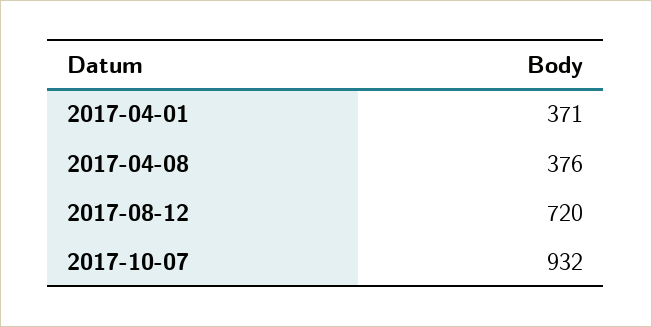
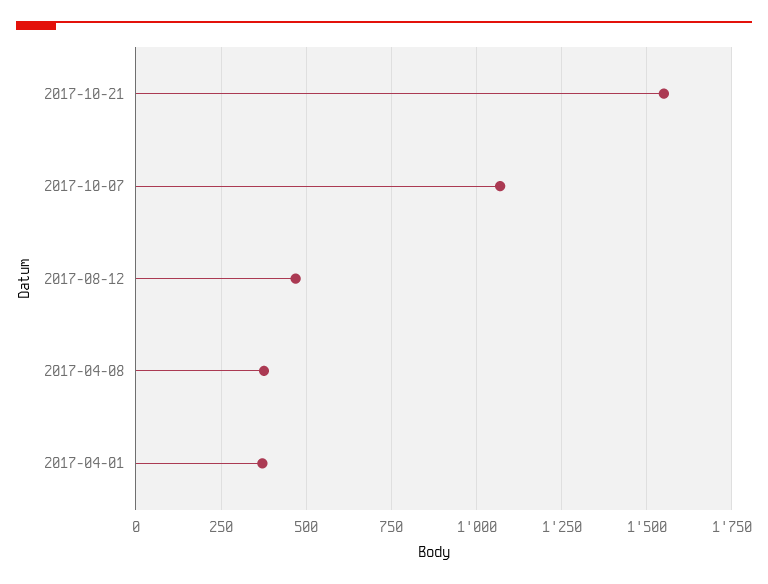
2017-08-12: 720 -> 475
2017-10-07: 932 -> 1075
2017-10-21: none -> 1550

